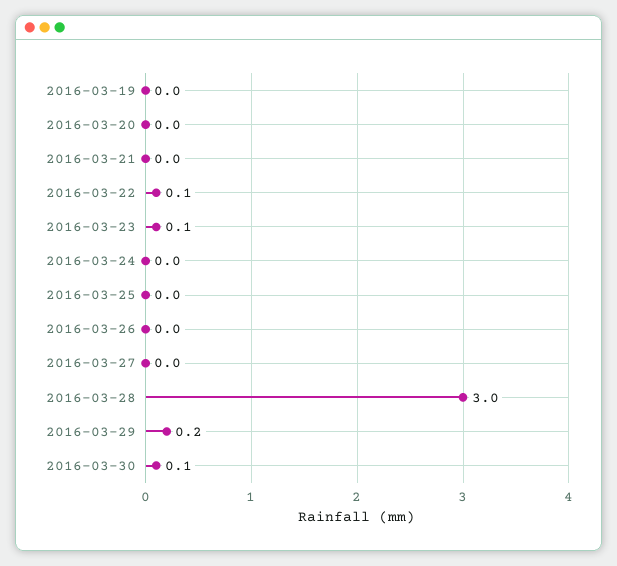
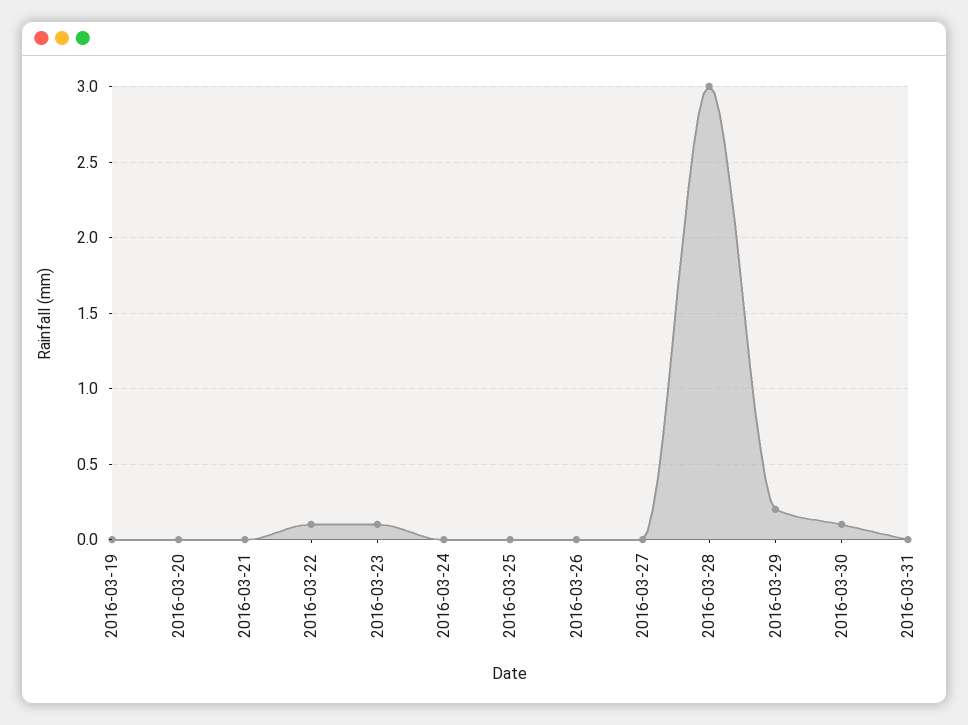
2016-03-31: none -> 0

